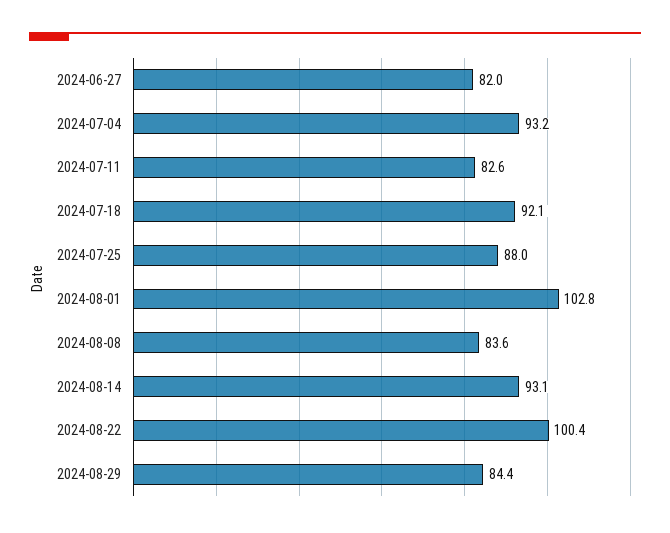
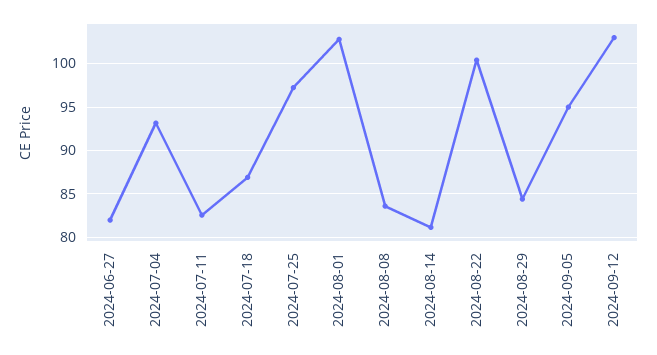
2024-07-18: 92.1 -> 87
2024-07-25: 88 -> 97
2024-08-14: 93.1 -> 81
2024-09-05: none -> 95
2024-09-12: none -> 103

